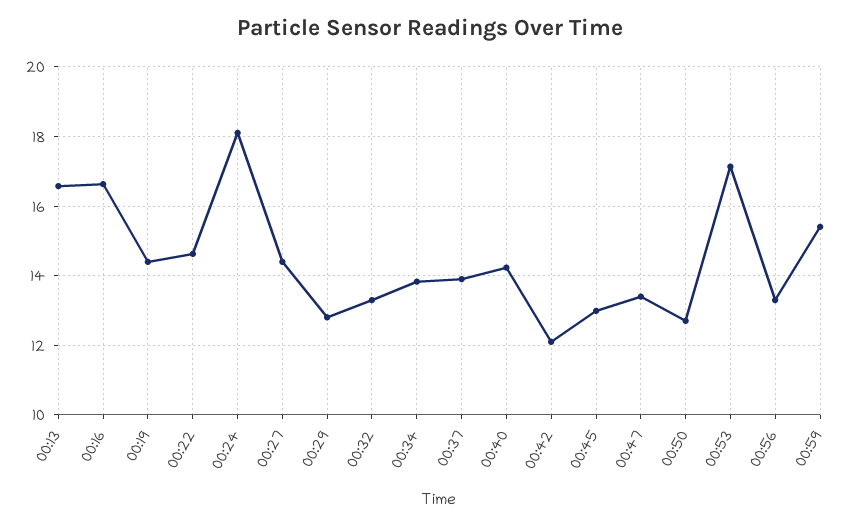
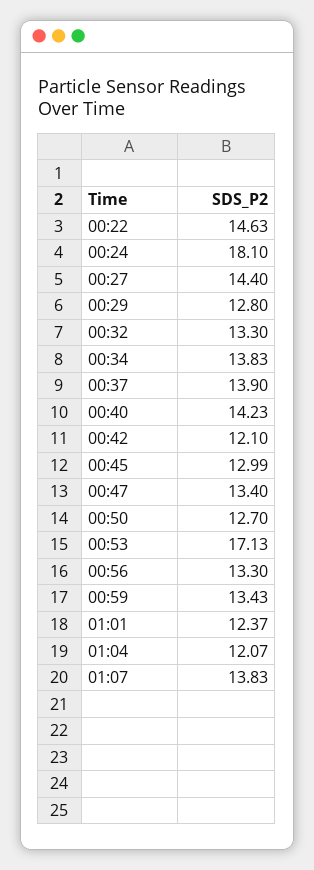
00:13: 16.6 -> none
00:16: 16.6 -> none
00:19: 14.4 -> none
00:59: 15.4 -> 13.43
01:01: none -> 12.37
01:04: none -> 12.07
01:07: none -> 13.83

